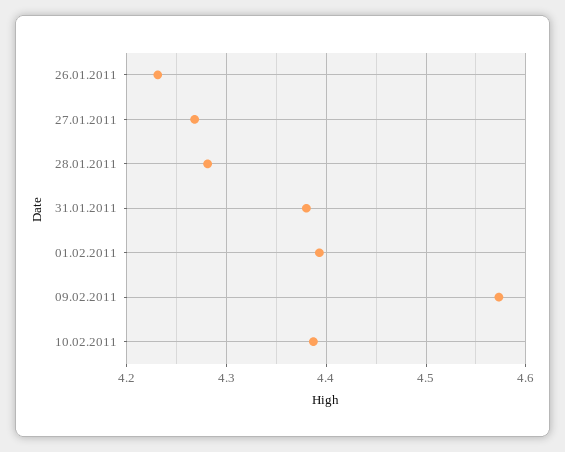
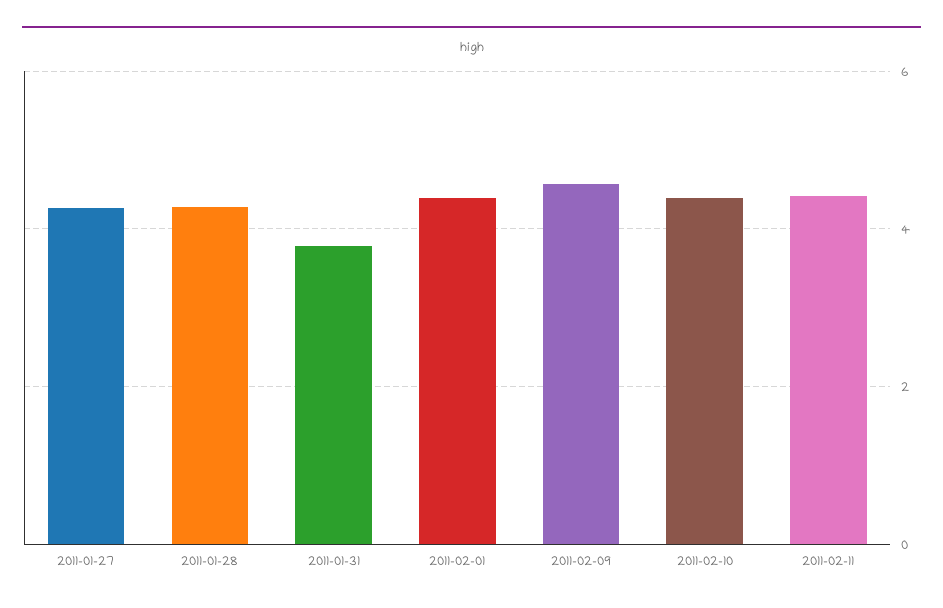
26.01.2011: 4.23 -> none
31.01.2011: 4.38 -> 3.8
2011-02-11: none -> 4.4

